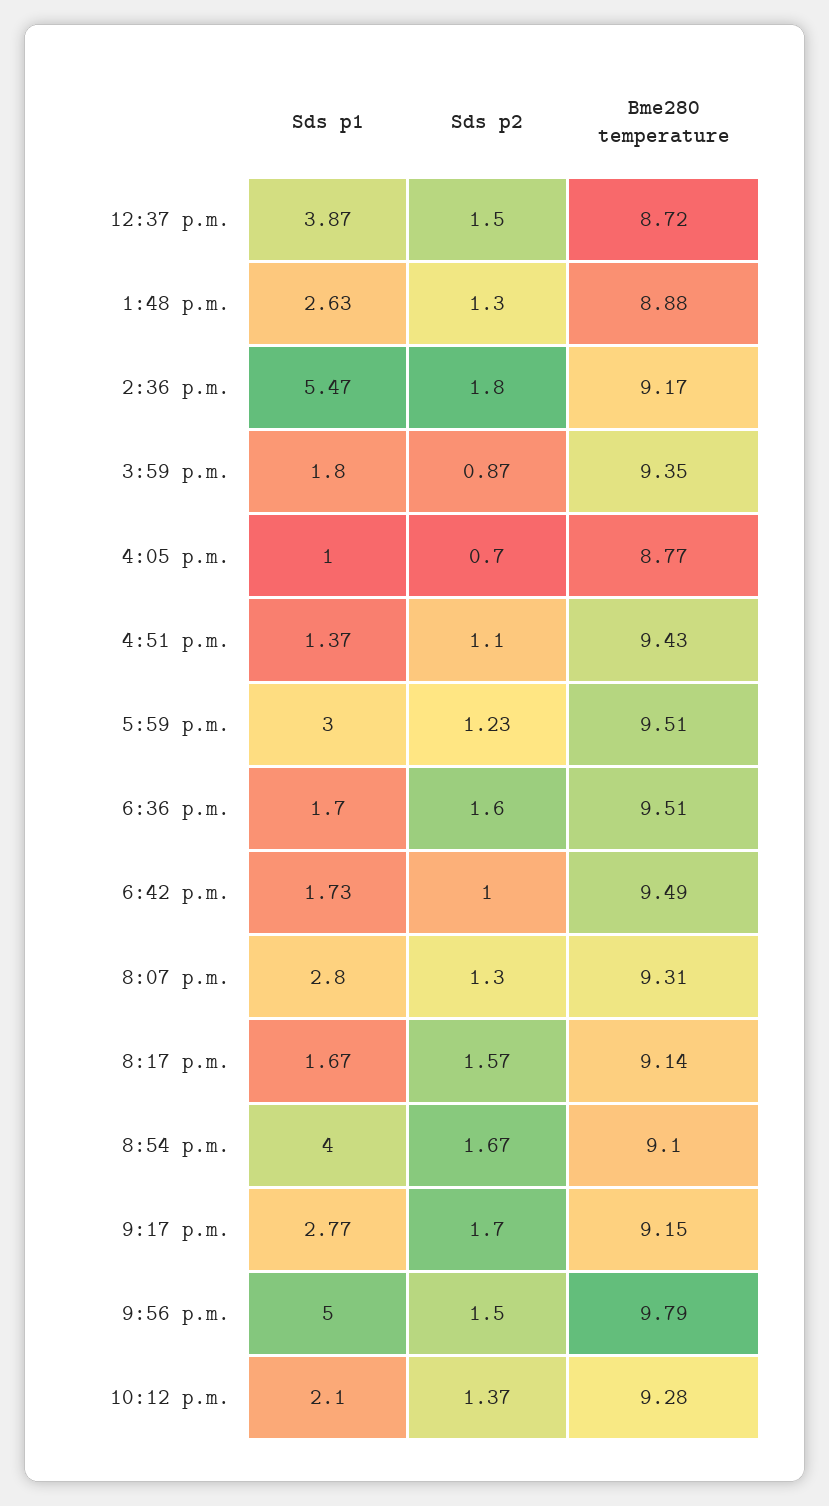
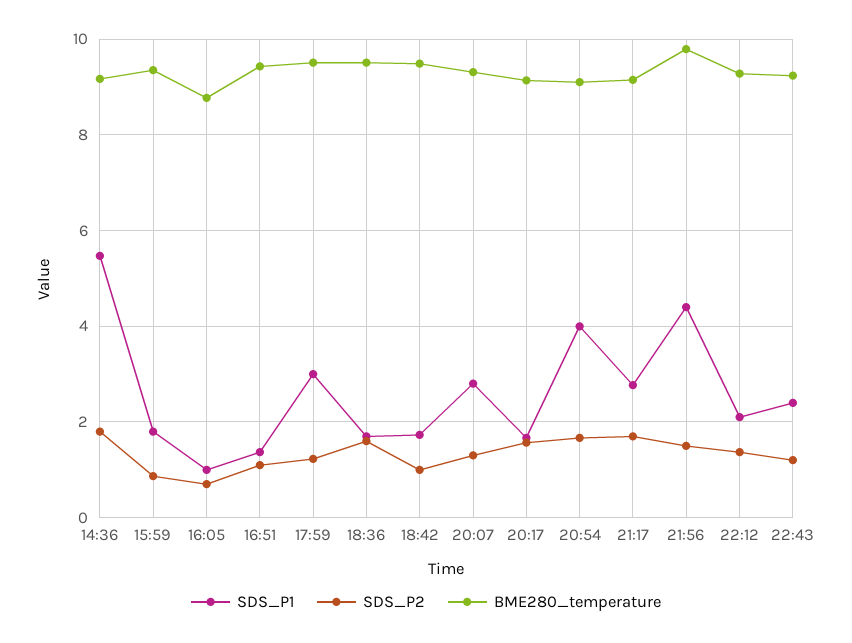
Sds p1, 12:37 p.m.: 3.87 -> none
Sds p2, 12:37 p.m.: 1.5 -> none
Bme280 temperature, 12:37 p.m.: 8.72 -> none
Sds p1, 1:48 p.m.: 2.63 -> none
Sds p2, 1:48 p.m.: 1.3 -> none
Bme280 temperature, 1:48 p.m.: 8.88 -> none
Sds p1, 9:56 p.m.: 5 -> 4.4
Sds p1, 22:43: none -> 2.4
Sds p2, 22:43: none -> 1.2
Bme280 temperature, 22:43: none -> 9.2

